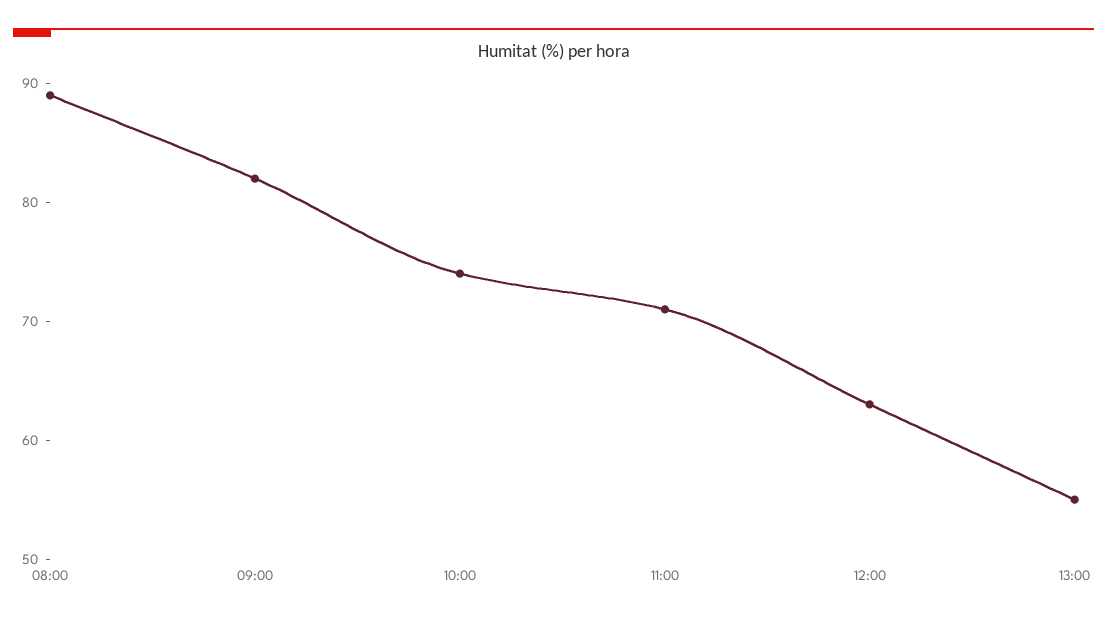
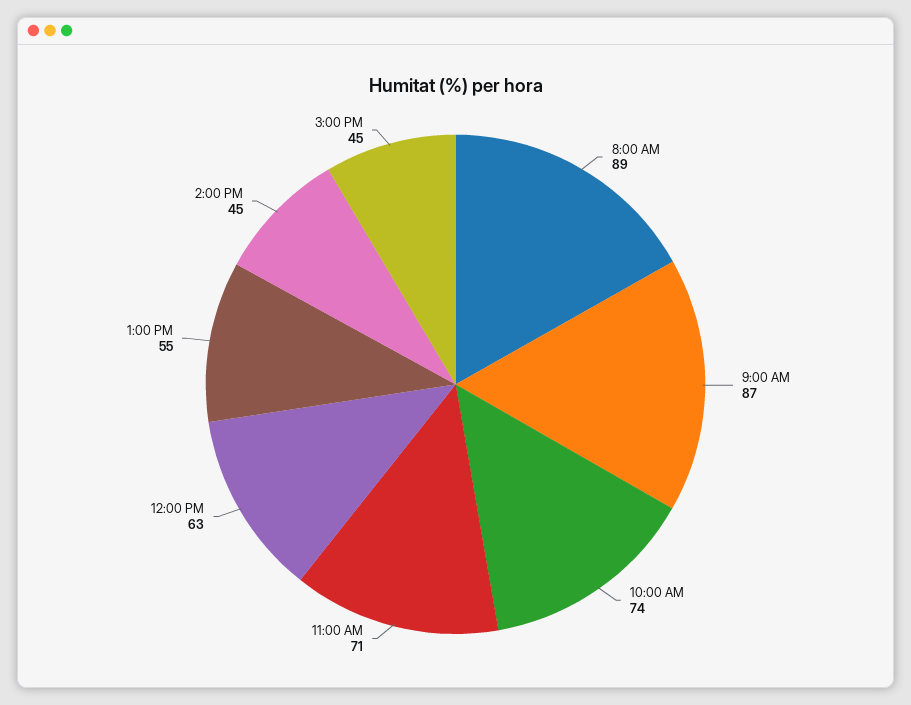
09:00: 82 -> 87
2:00 PM: none -> 45
3:00 PM: none -> 45

